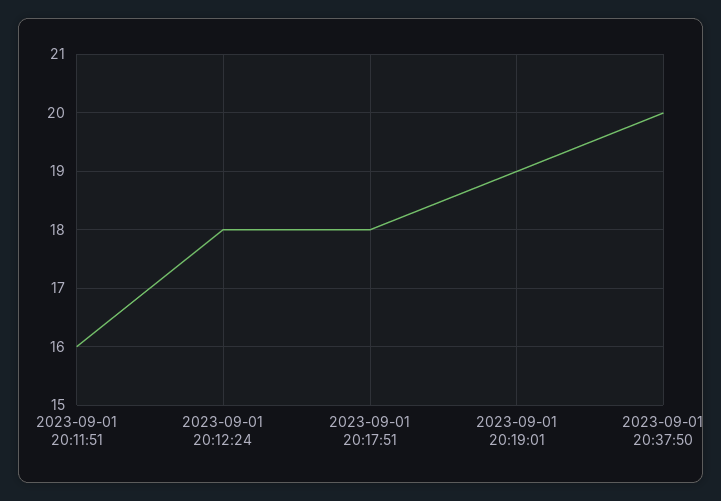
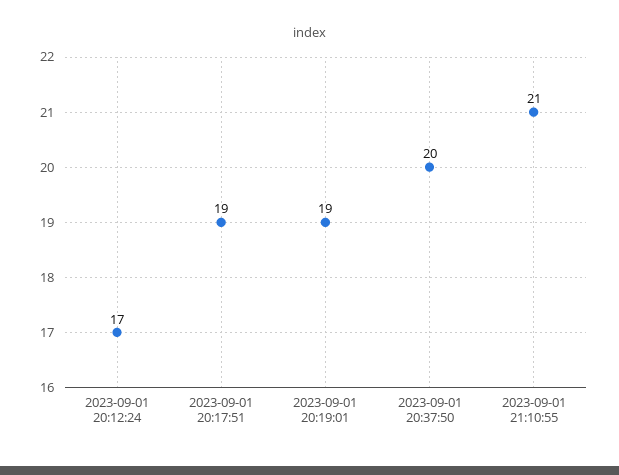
2023-09-01 20:11:51: 16 -> none
2023-09-01 20:12:24: 18 -> 17
2023-09-01 20:17:51: 18 -> 19
2023-09-01 21:10:55: none -> 21

